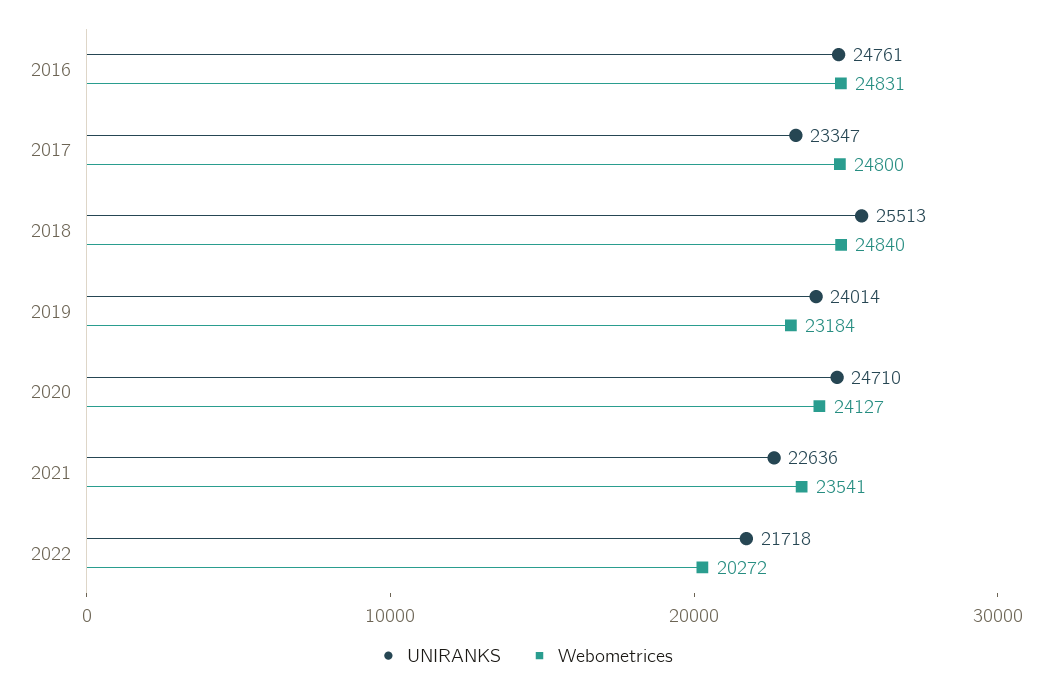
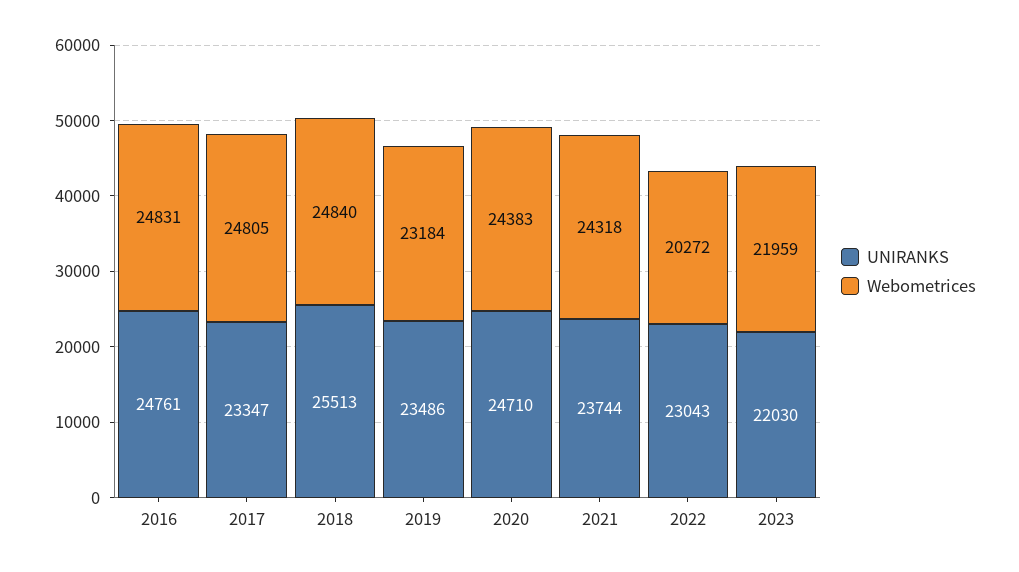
Webometrices, 2017: 24800 -> 24805
UNIRANKS, 2019: 24014 -> 23486
Webometrices, 2020: 24127 -> 24383
UNIRANKS, 2021: 22636 -> 23744
Webometrices, 2021: 23541 -> 24318
UNIRANKS, 2022: 21718 -> 23043
UNIRANKS, 2023: none -> 22030
Webometrices, 2023: none -> 21959

